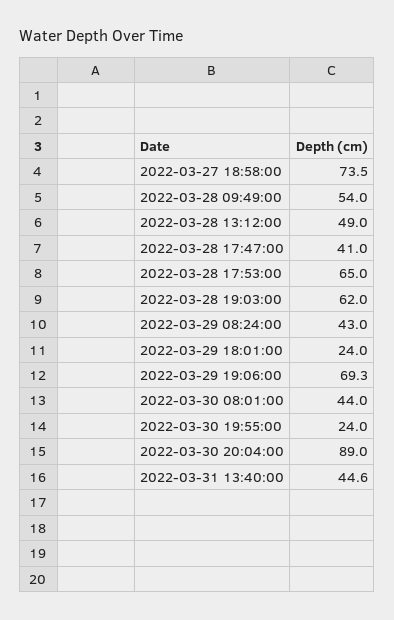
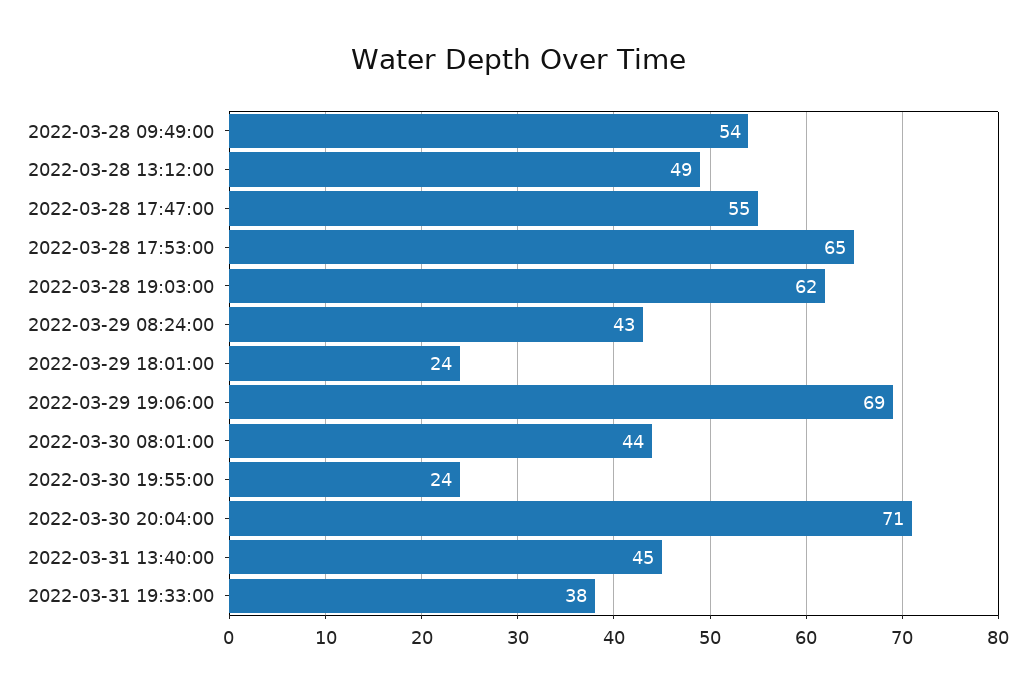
2022-03-27 18:58:00: 73.5 -> none
2022-03-28 17:47:00: 41 -> 55
2022-03-30 20:04:00: 89 -> 71
2022-03-31 19:33:00: none -> 38

